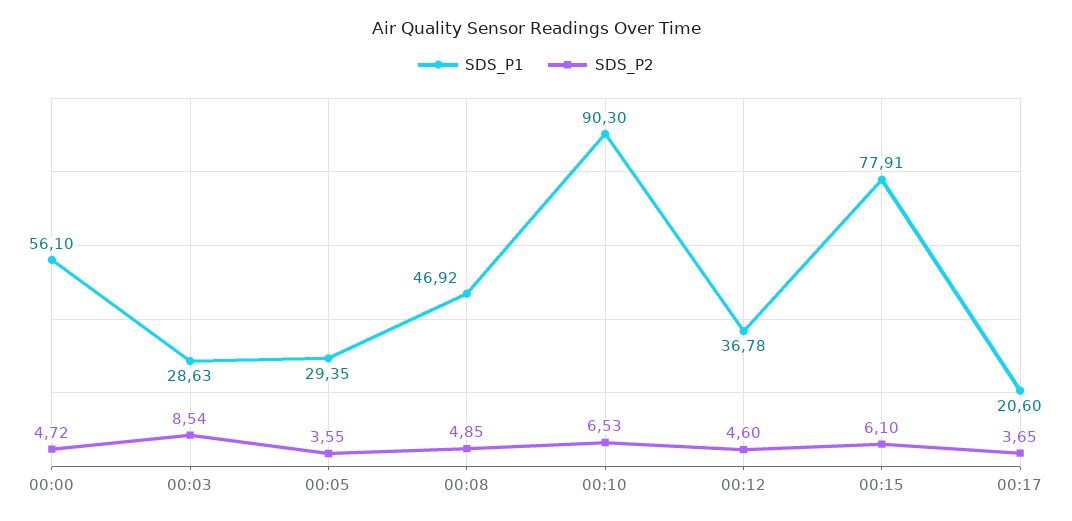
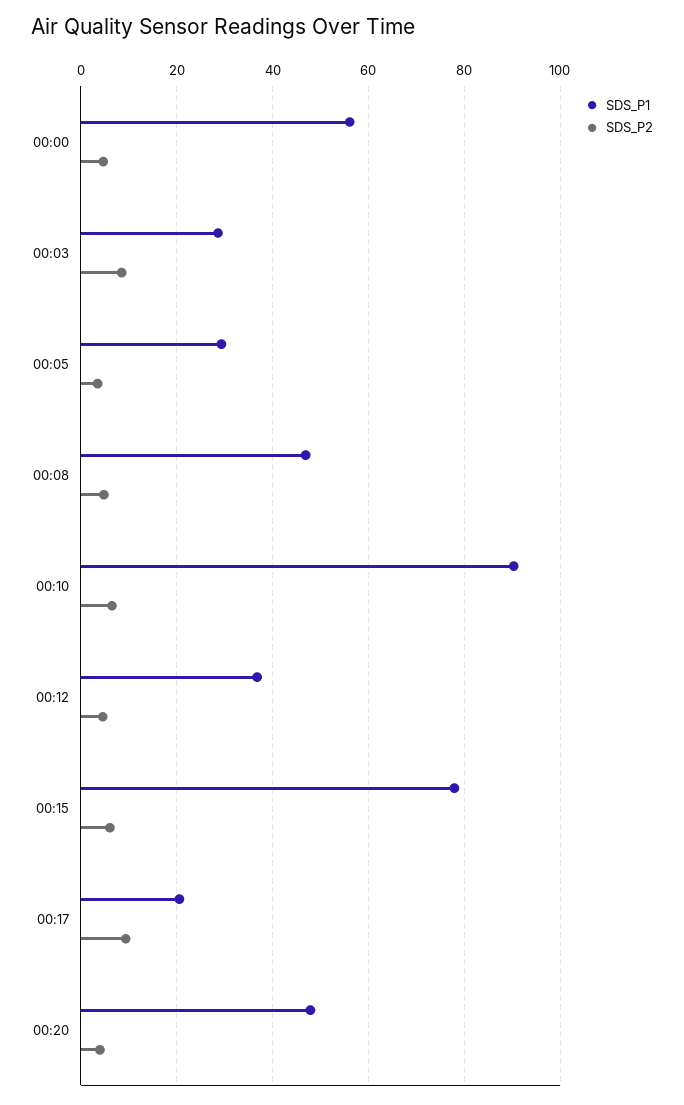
SDS_P2, 00:17: 3.65 -> 10
SDS_P1, 00:20: none -> 48
SDS_P2, 00:20: none -> 4

